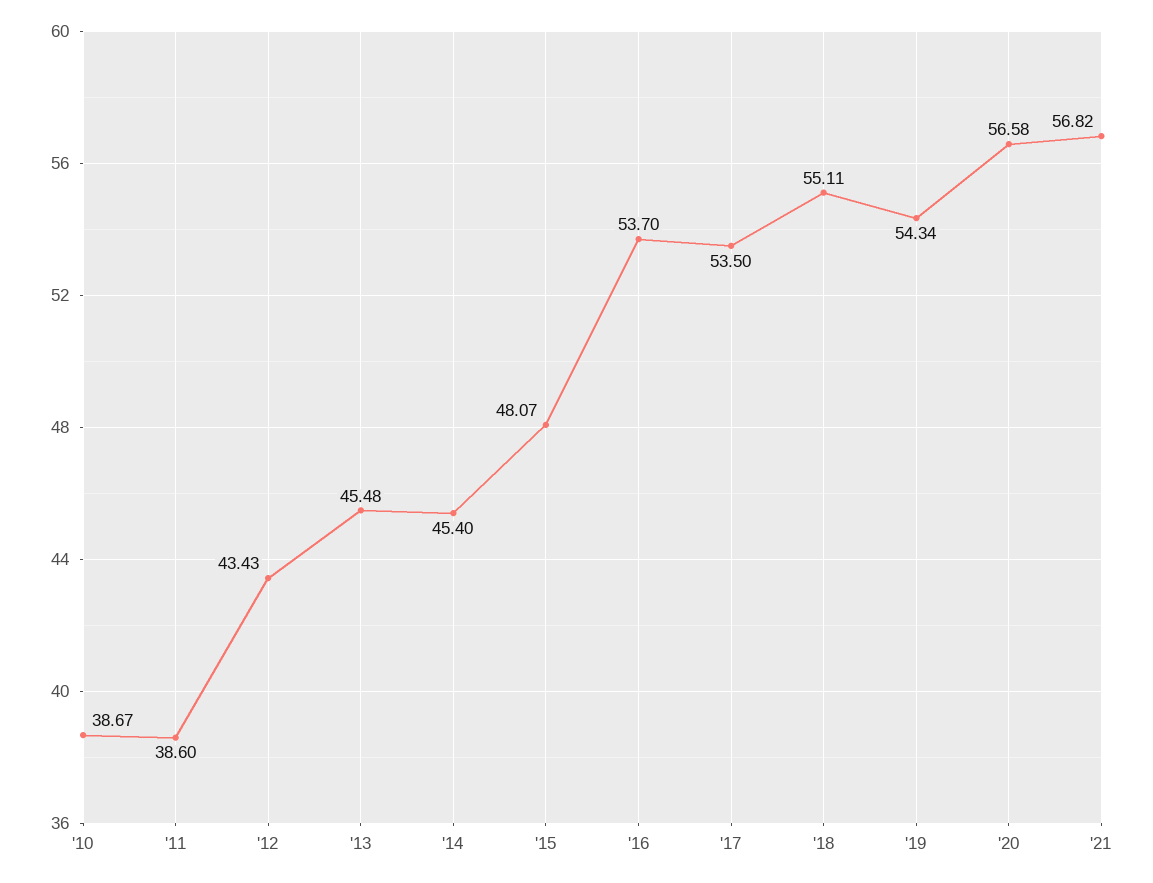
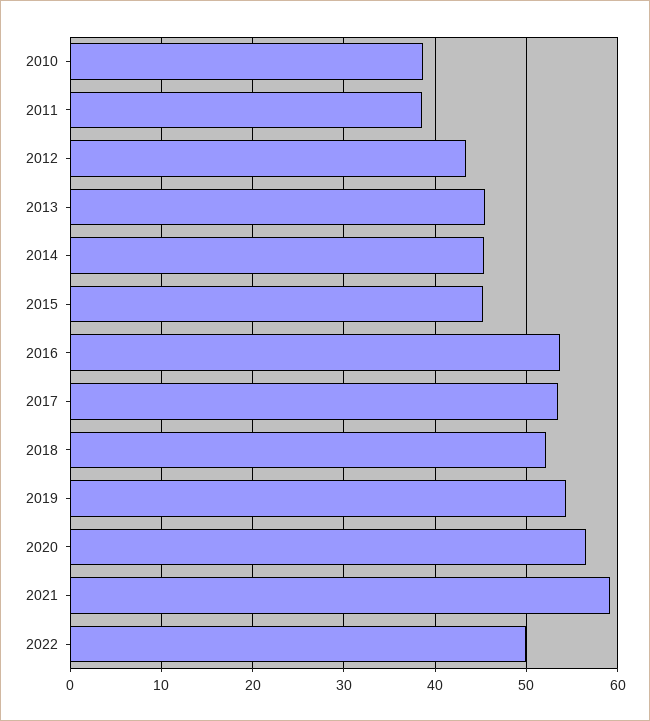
'15: 48.07 -> 45
'18: 55.11 -> 52
'21: 56.82 -> 59
2022: none -> 50

